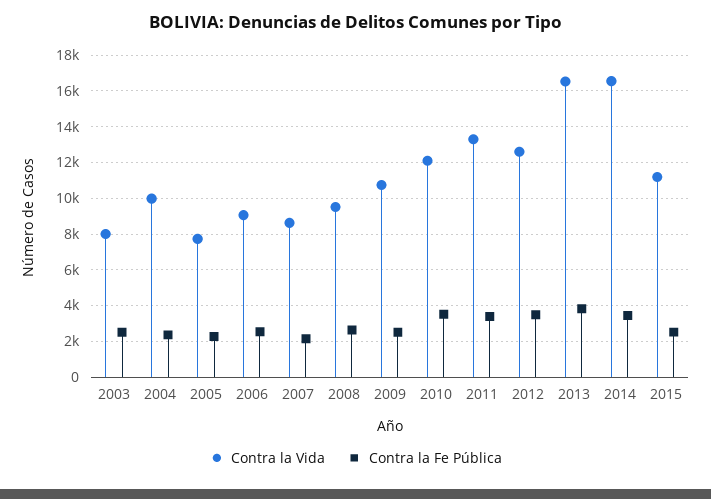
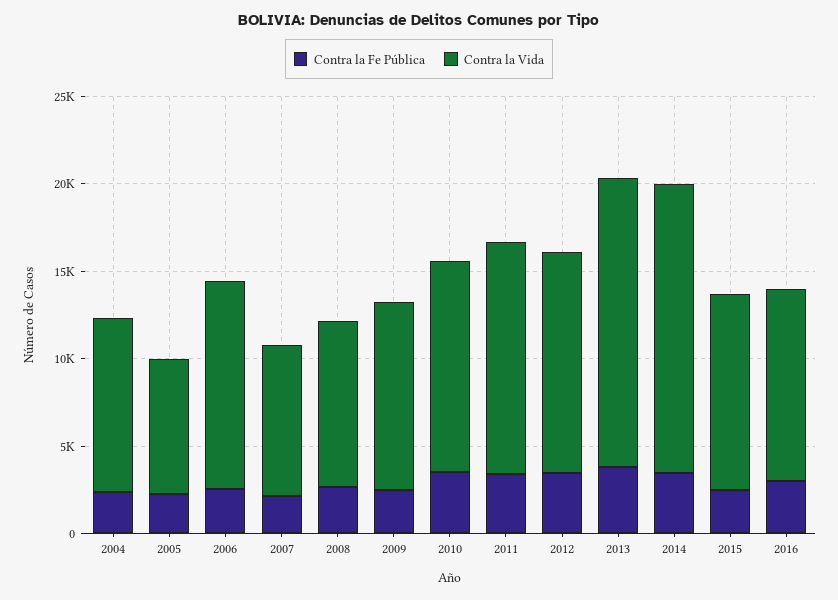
Contra la Vida, 2003: 8000 -> none
Contra la Fe Pública, 2003: 2500 -> none
Contra la Vida, 2006: 9000 -> 12000
Contra la Fe Pública, 2016: none -> 3000
Contra la Vida, 2016: none -> 11000

